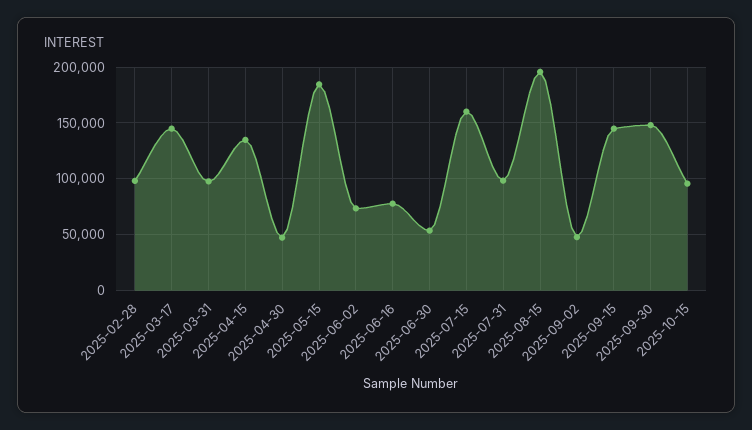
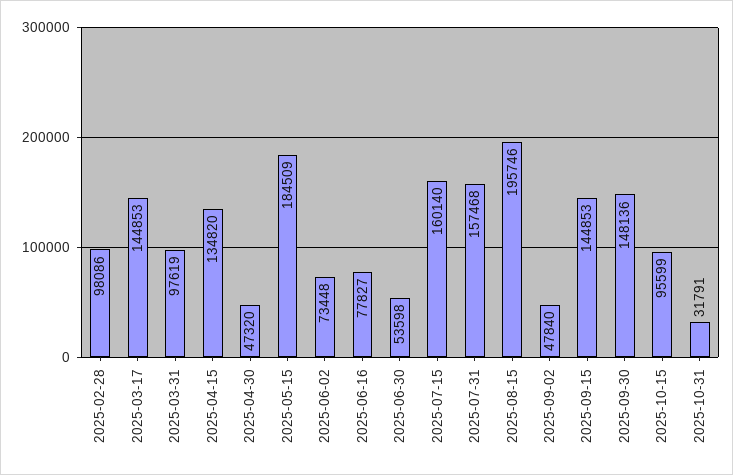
2025-07-31: 100000 -> 157468
2025-10-31: none -> 31791

